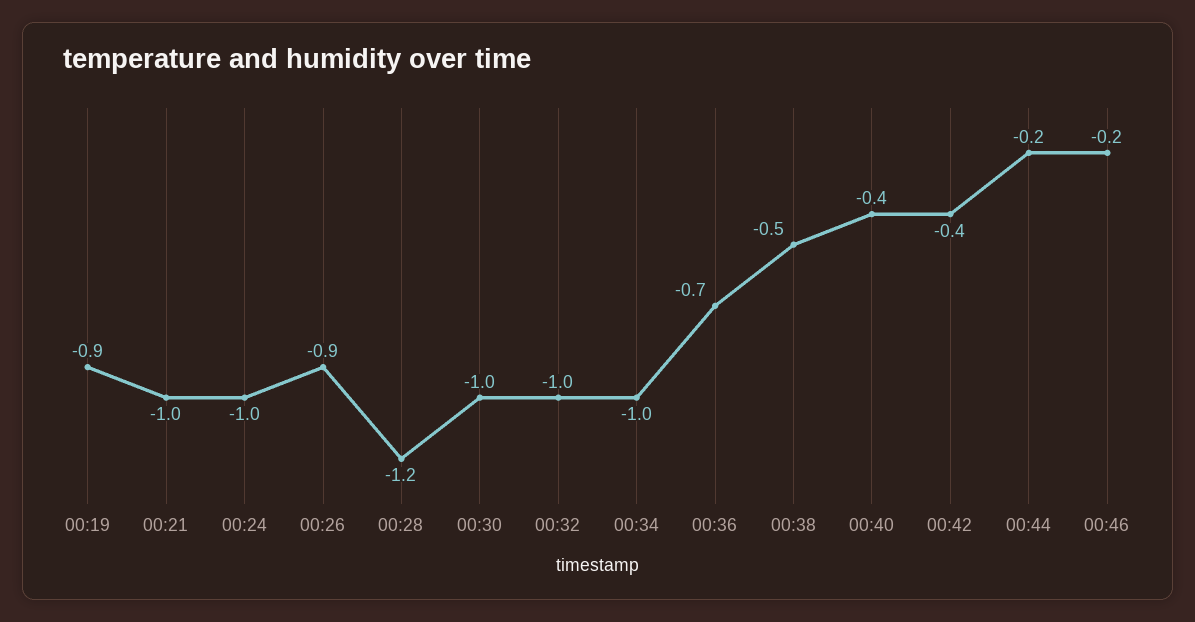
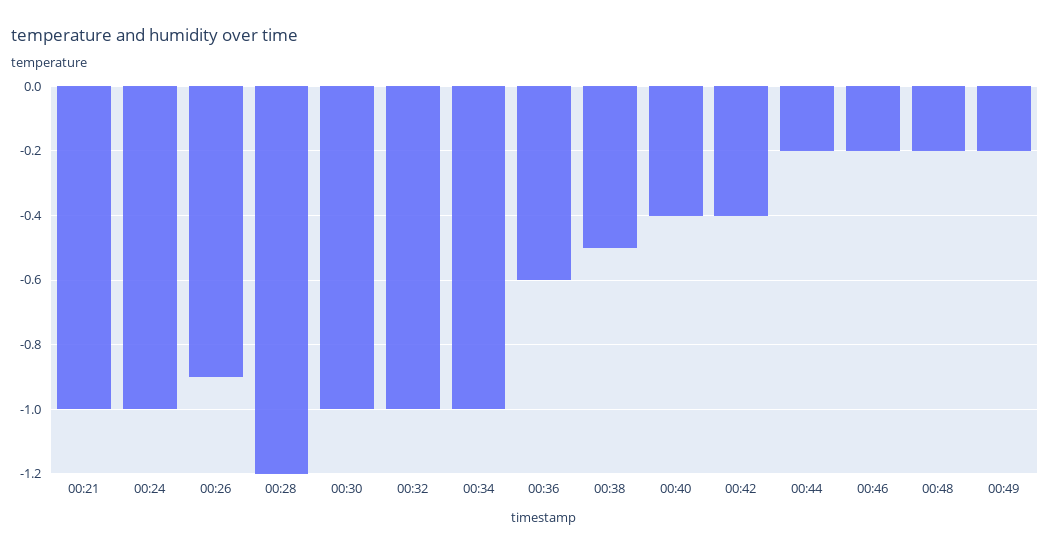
00:19: -0.9 -> none
00:36: -0.7 -> -0.6
00:48: none -> -0.2
00:49: none -> -0.2

